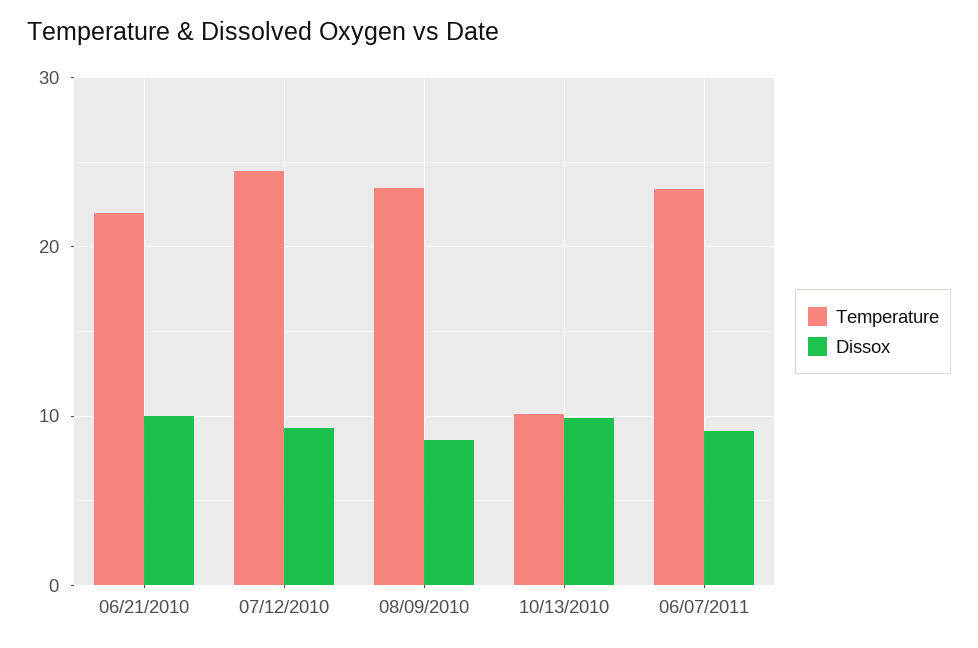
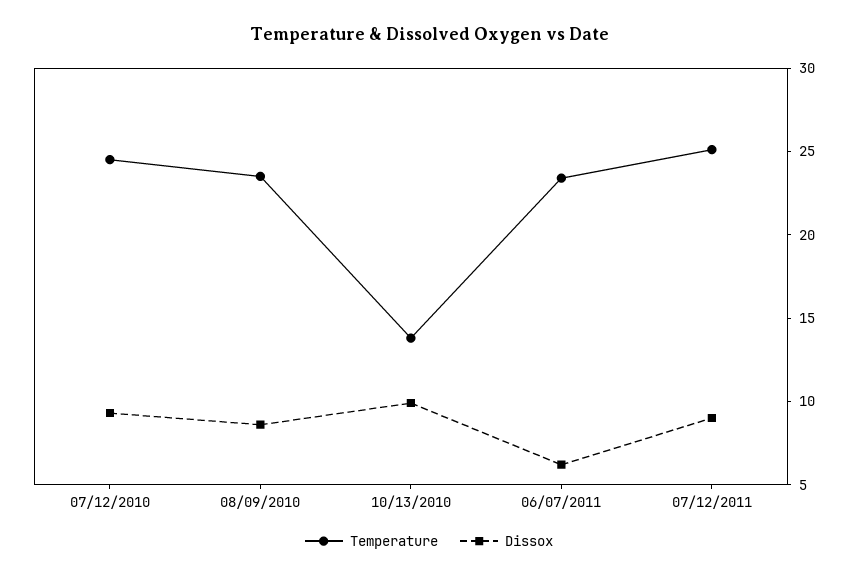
Temperature, 06/21/2010: 22 -> none
Dissox, 06/21/2010: 10 -> none
Temperature, 10/13/2010: 10 -> 14
Dissox, 06/07/2011: 9 -> 6
Temperature, 07/12/2011: none -> 25
Dissox, 07/12/2011: none -> 9

